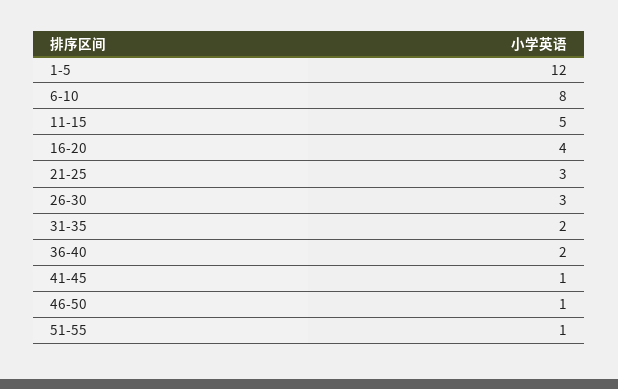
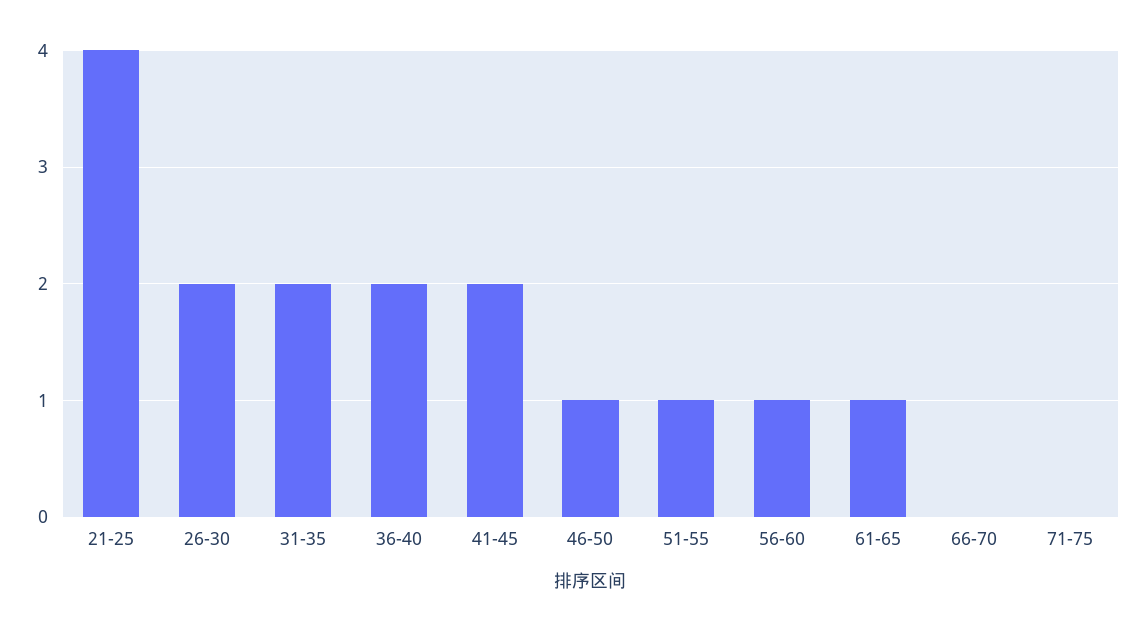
1-5: 12 -> none
6-10: 8 -> none
11-15: 5 -> none
16-20: 4 -> none
21-25: 3 -> 4
26-30: 3 -> 2
41-45: 1 -> 2
56-60: none -> 1
61-65: none -> 1
66-70: none -> 0
71-75: none -> 0

